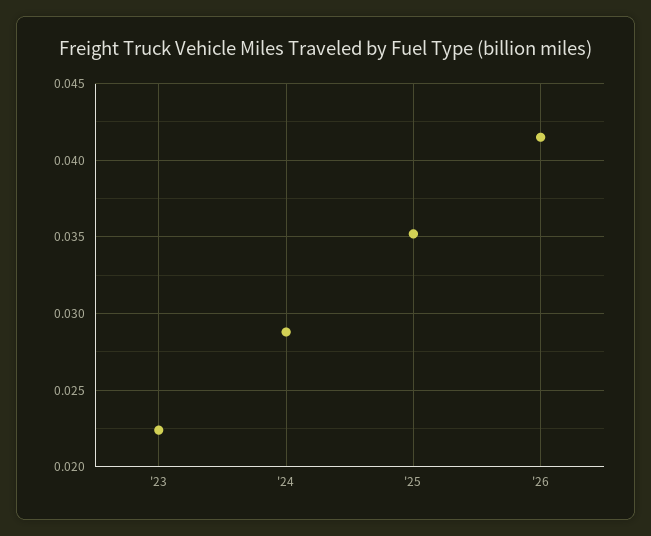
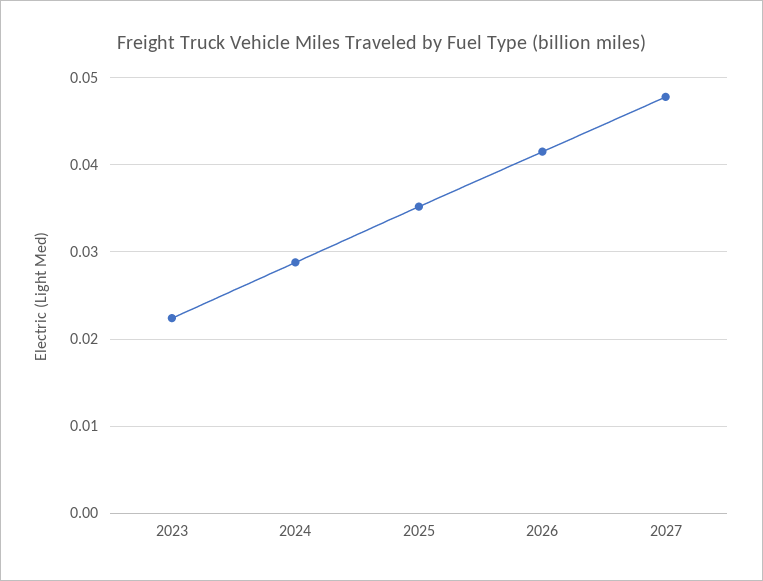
2027: none -> 0.048

